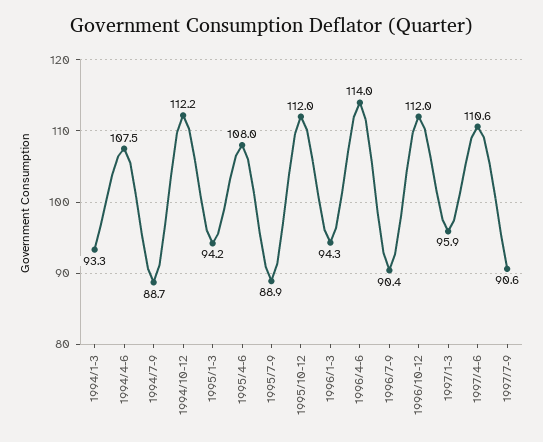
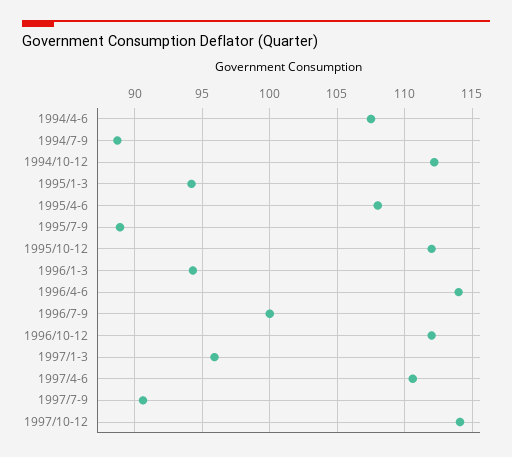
1994/1-3: 93.3 -> none
1996/7-9: 90.4 -> 100
1997/10-12: none -> 114

